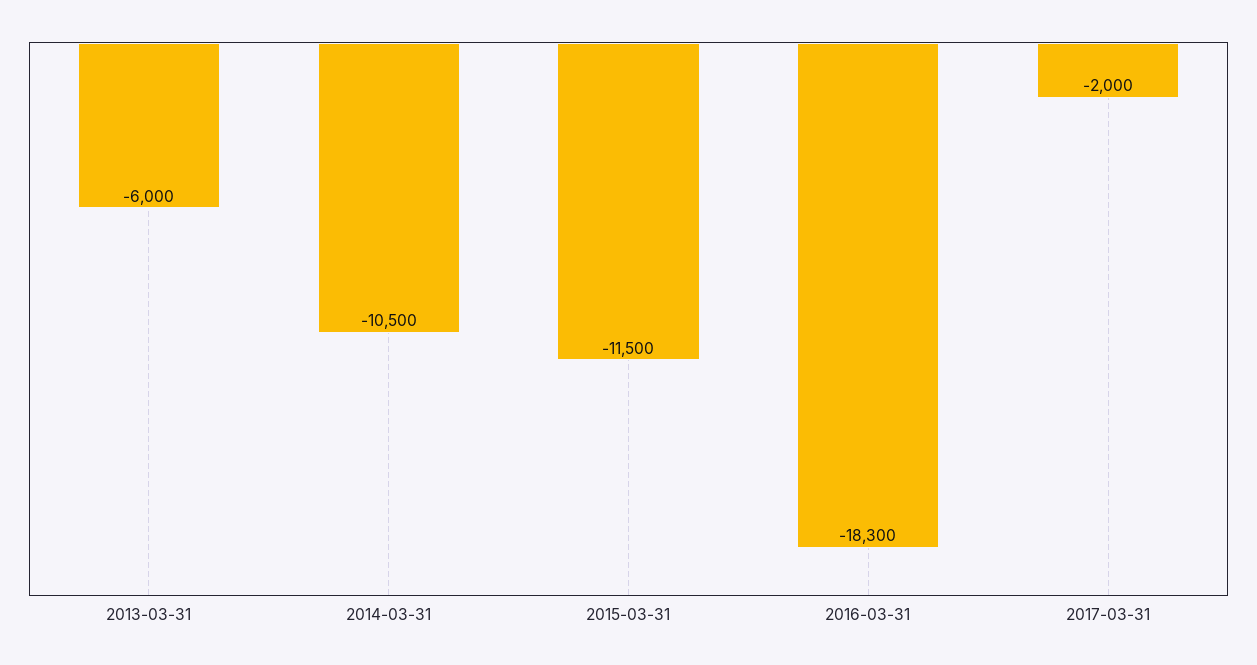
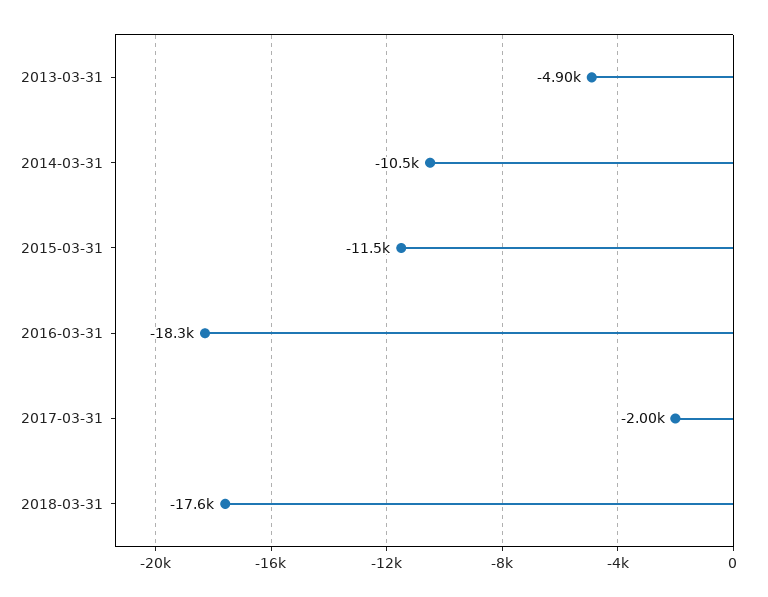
2013-03-31: -6000 -> -4900
2018-03-31: none -> -17600

